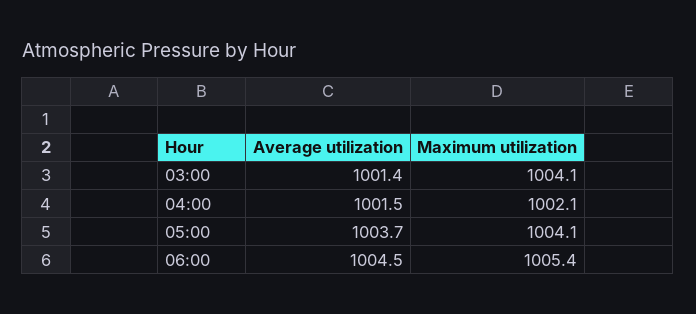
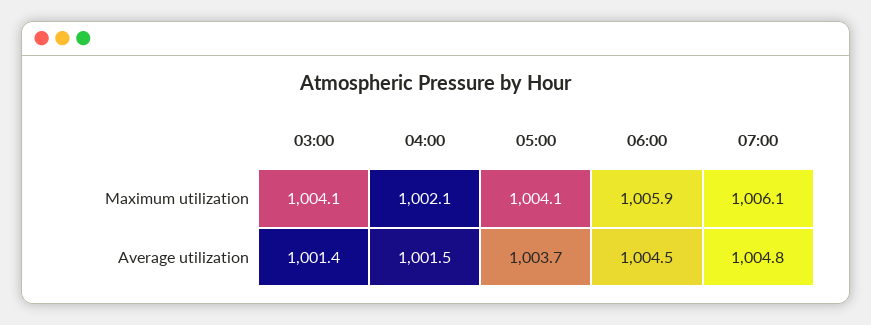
Maximum utilization, 06:00: 1005.4 -> 1005.9
Maximum utilization, 07:00: none -> 1006.1
Average utilization, 07:00: none -> 1004.8

